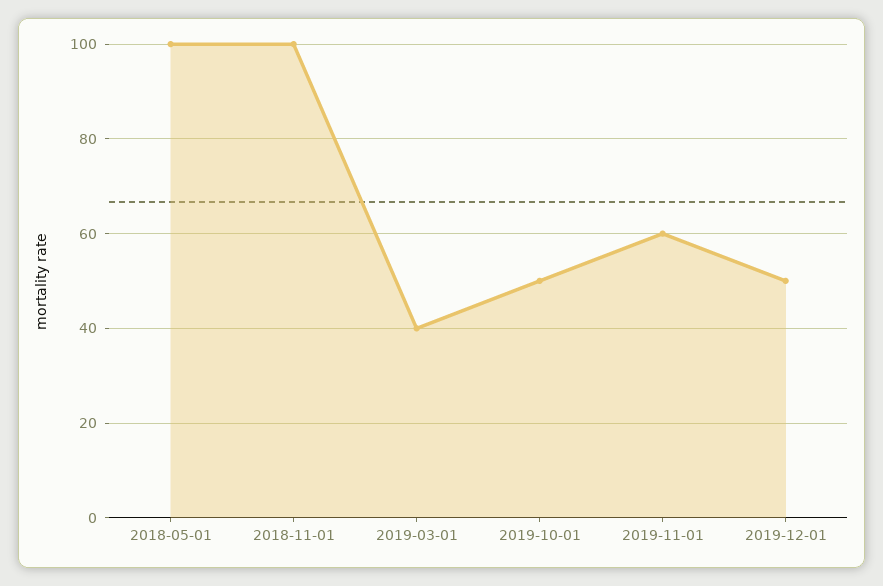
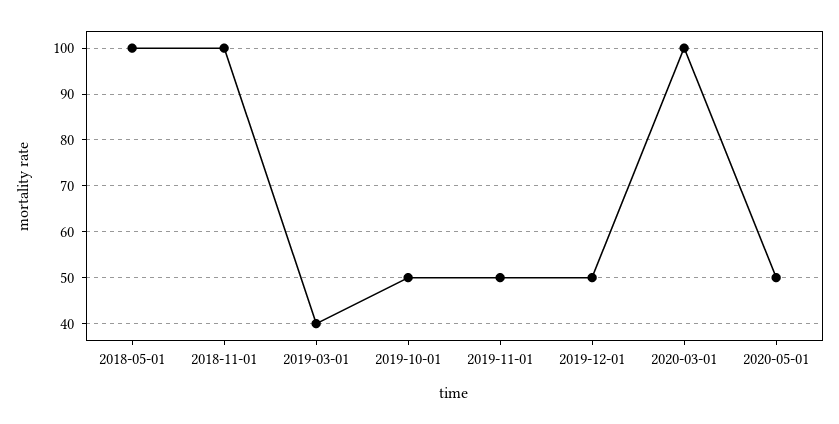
2019-11-01: 60 -> 50
2020-03-01: none -> 100
2020-05-01: none -> 50

